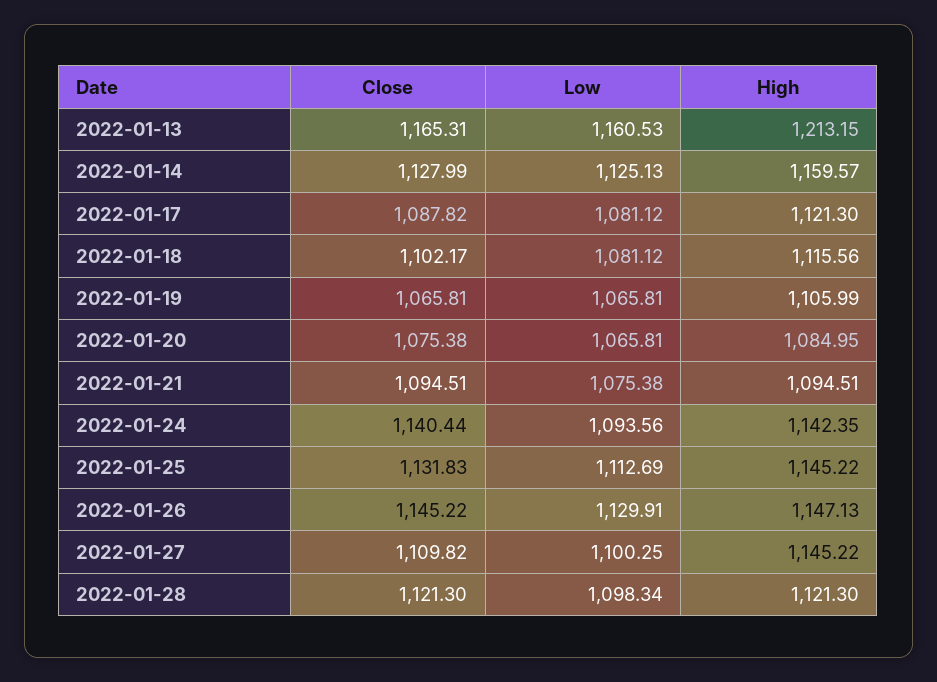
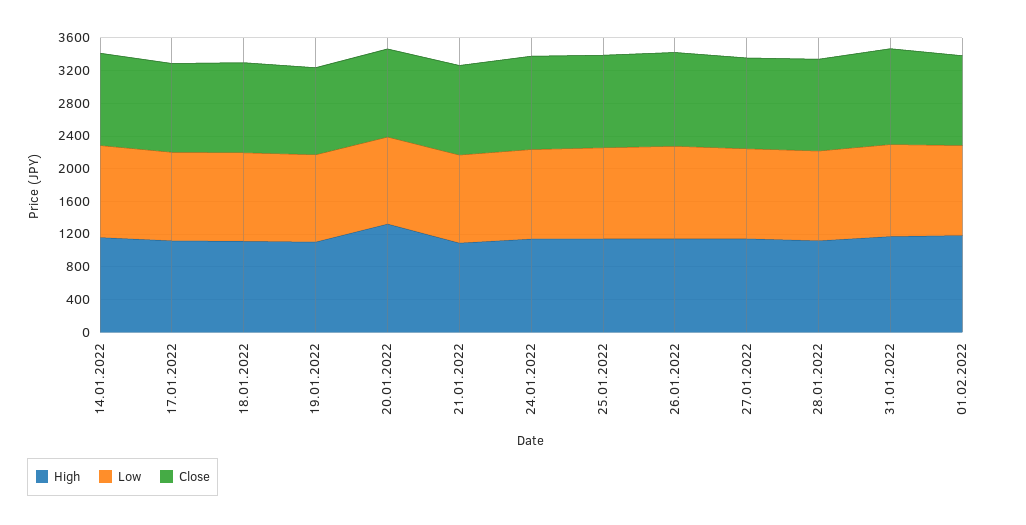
Close, 2022-01-13: 1165.31 -> none
Low, 2022-01-13: 1160.53 -> none
High, 2022-01-13: 1213.15 -> none
High, 2022-01-20: 1084.95 -> 1300
High, 31.01.2022: none -> 1200
Low, 31.01.2022: none -> 1100
Close, 31.01.2022: none -> 1200
High, 01.02.2022: none -> 1200
Low, 01.02.2022: none -> 1100
Close, 01.02.2022: none -> 1100

